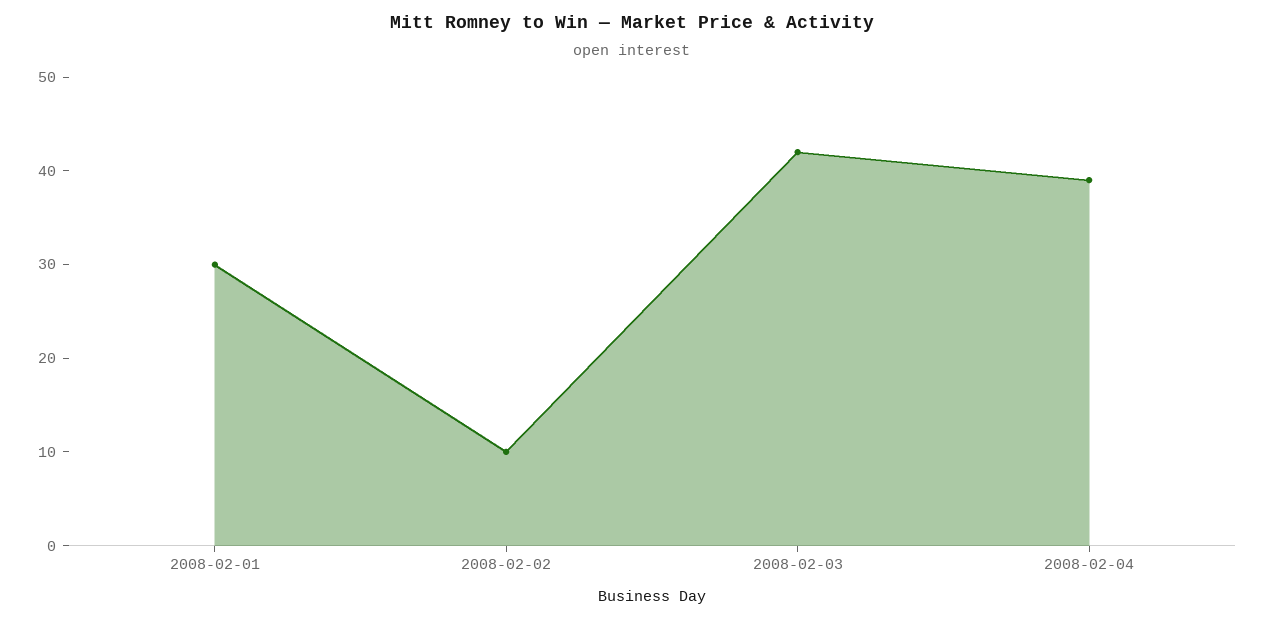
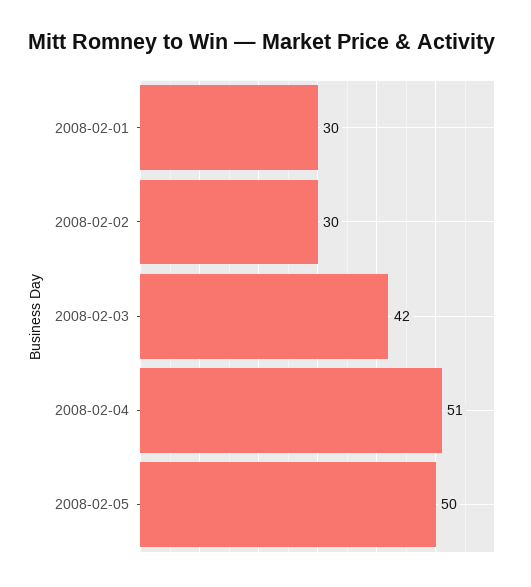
2008-02-02: 10 -> 30
2008-02-04: 39 -> 51
2008-02-05: none -> 50

